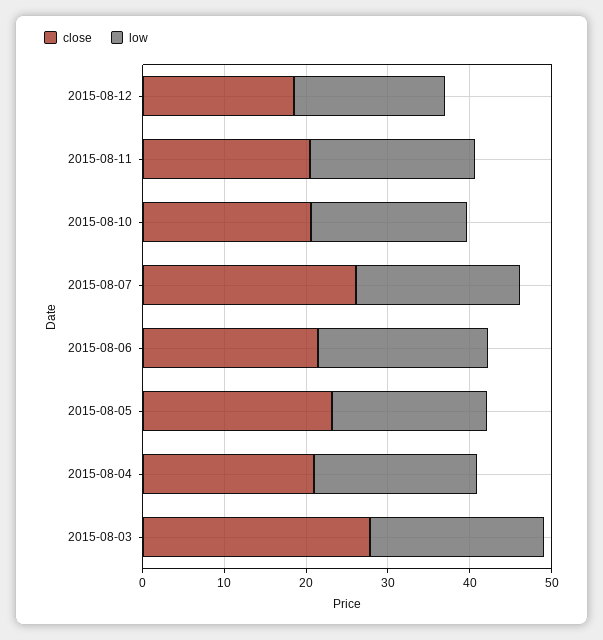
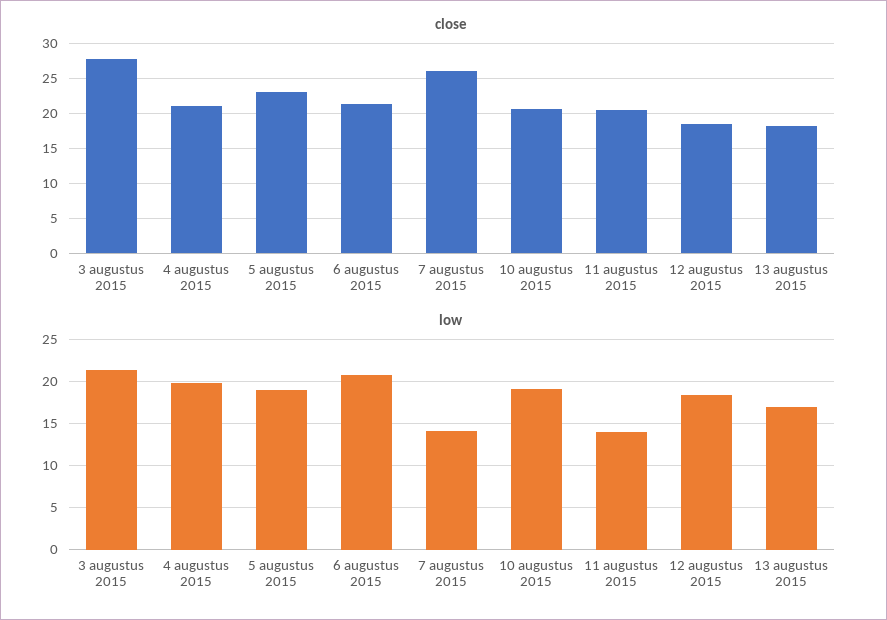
low, 2015-08-11: 20 -> 14
low, 2015-08-07: 20 -> 14
close, 13 augustus 2015: none -> 18
low, 13 augustus 2015: none -> 17

